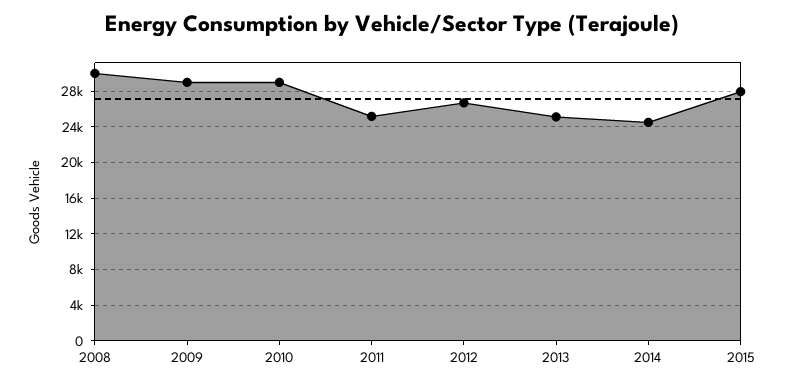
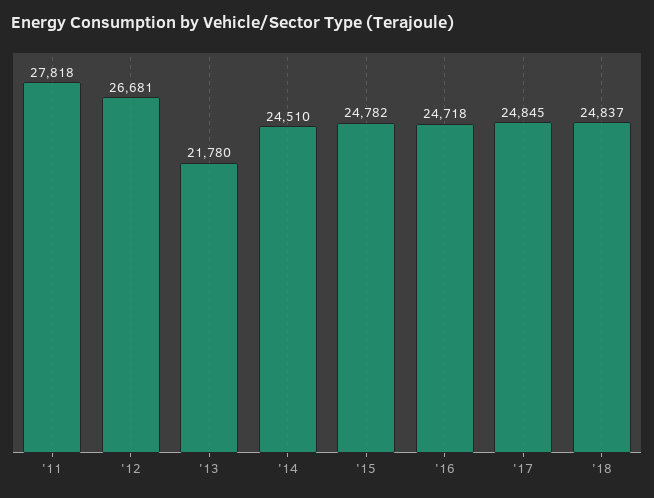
2008: 30000 -> none
2009: 29000 -> none
2010: 29000 -> none
2011: 25000 -> 27818
2013: 25000 -> 21780
2015: 28000 -> 24782
'16: none -> 24718
'17: none -> 24845
'18: none -> 24837

